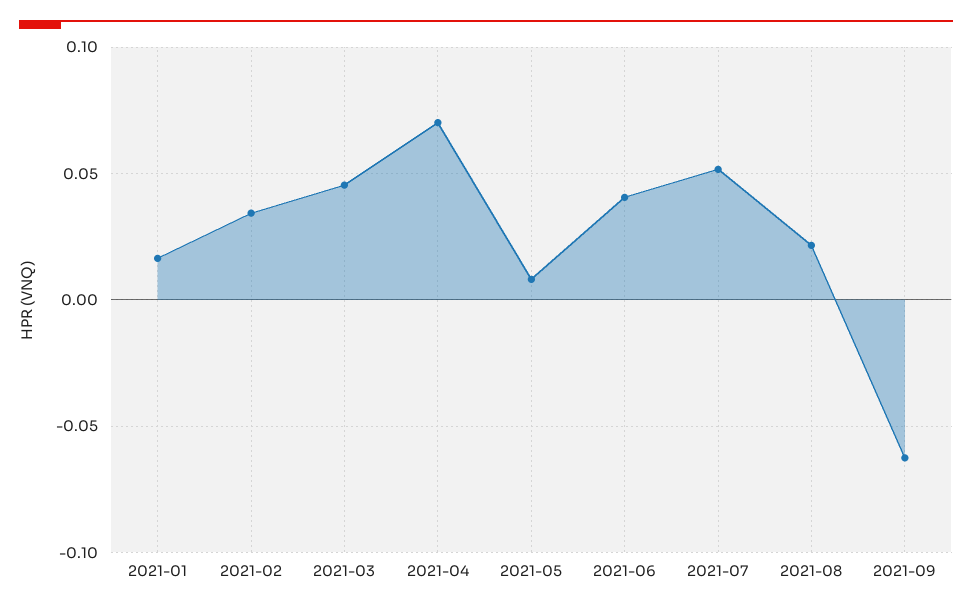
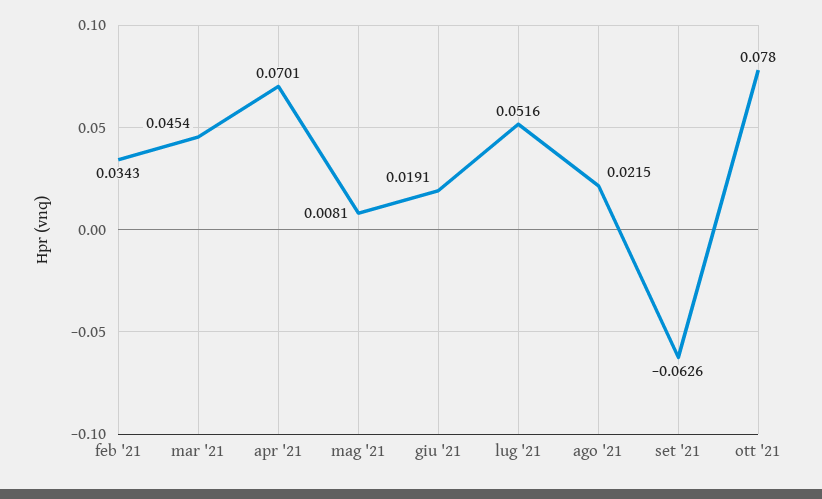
2021-01: 0.015 -> none
2021-06: 0.04 -> 0.0191
ott '21: none -> 0.078

